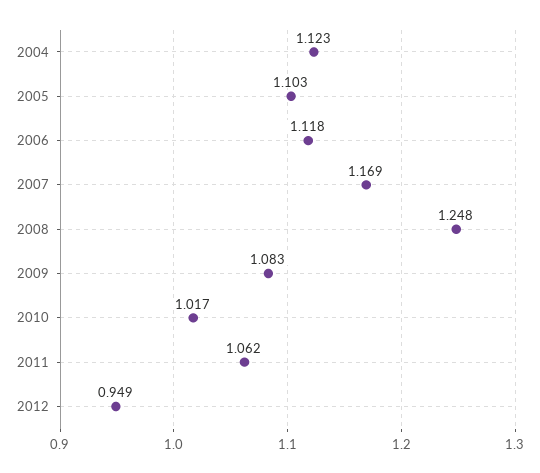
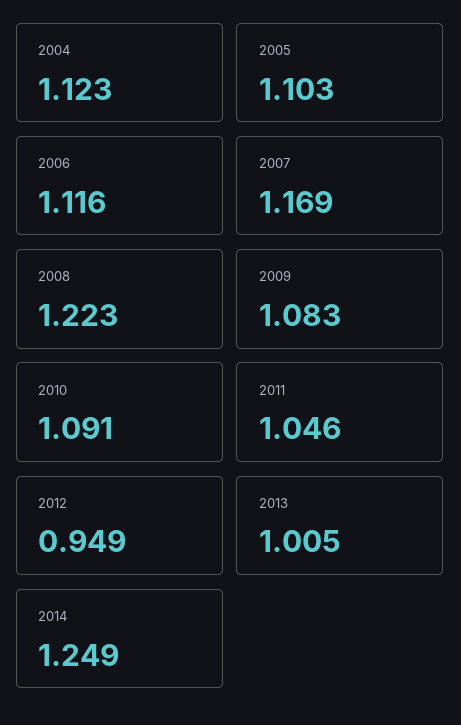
2006: 1.118 -> 1.116
2008: 1.248 -> 1.223
2010: 1.017 -> 1.091
2011: 1.062 -> 1.046
2013: none -> 1.005
2014: none -> 1.249

